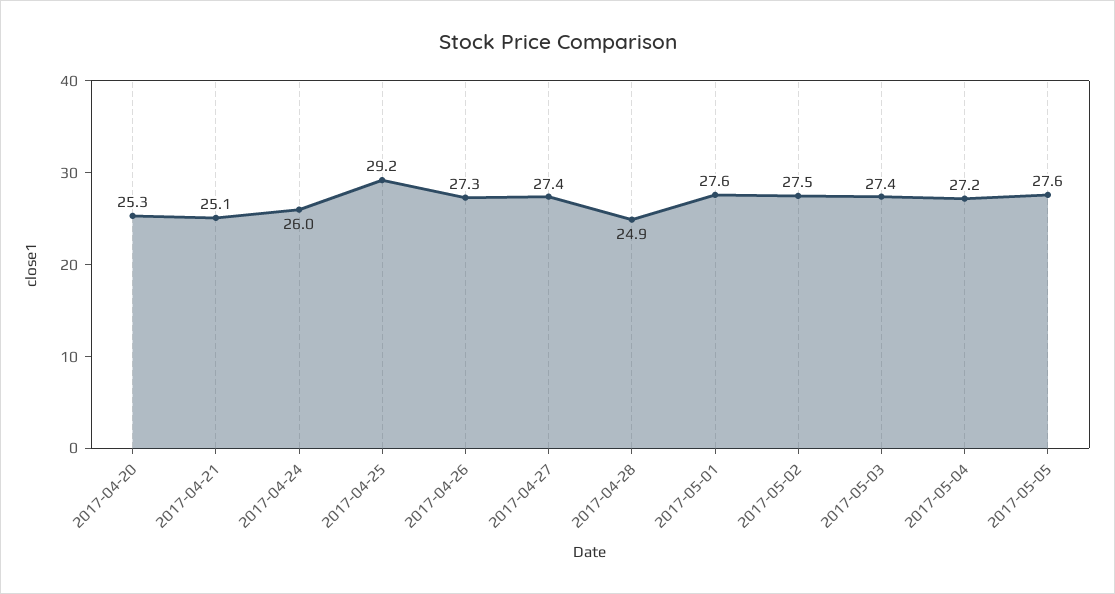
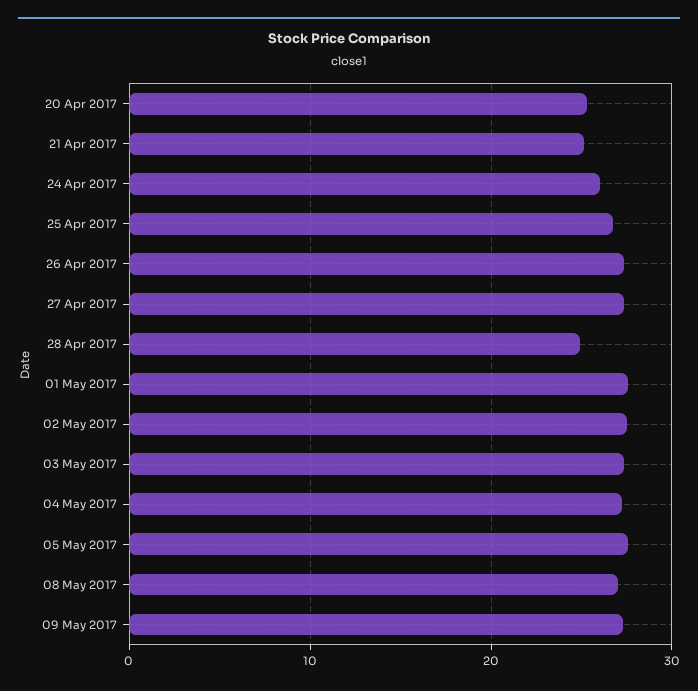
2017-04-25: 29.2 -> 27
08 May 2017: none -> 27
09 May 2017: none -> 27

